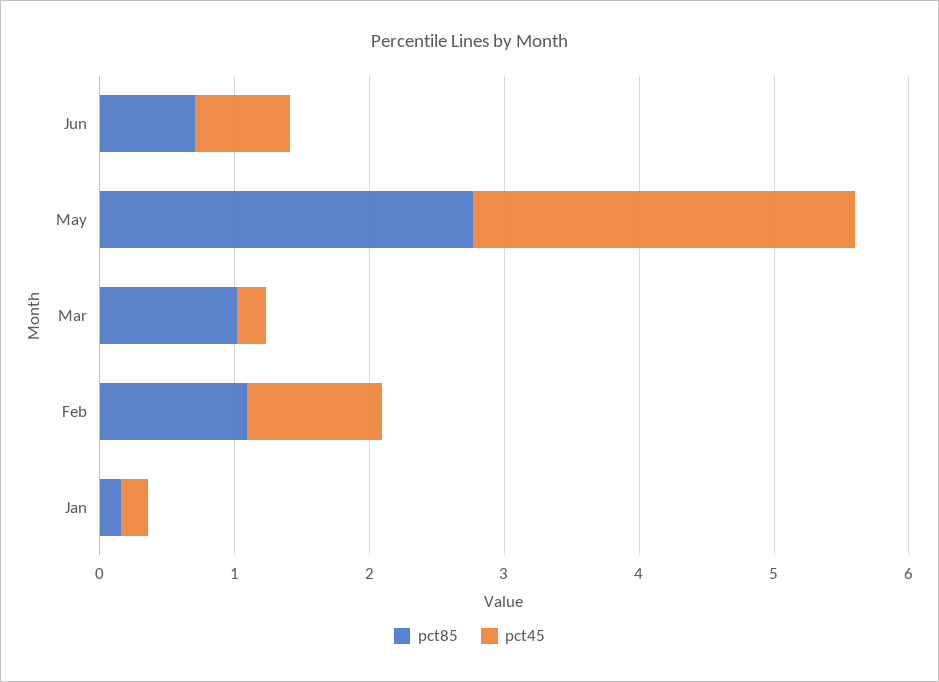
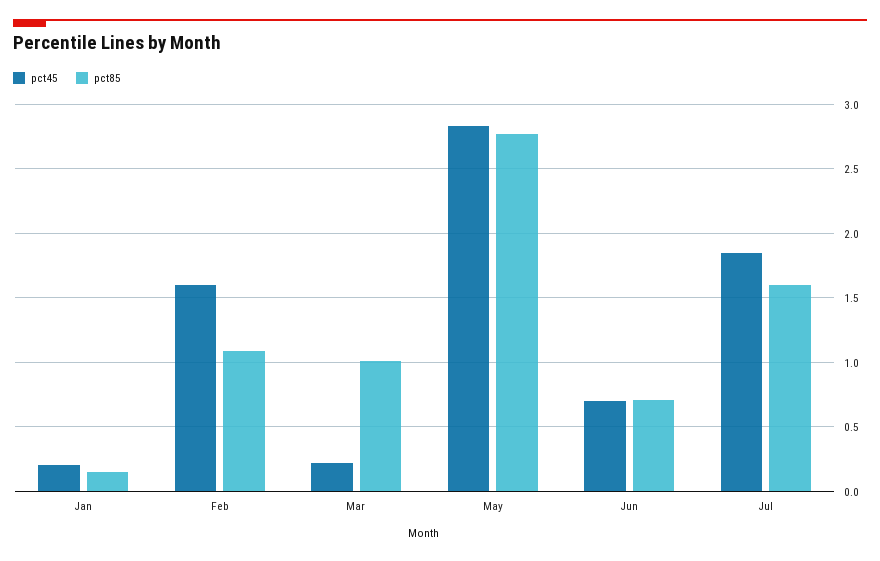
pct45, Feb: 1 -> 1.6
pct45, Jul: none -> 1.85
pct85, Jul: none -> 1.6

